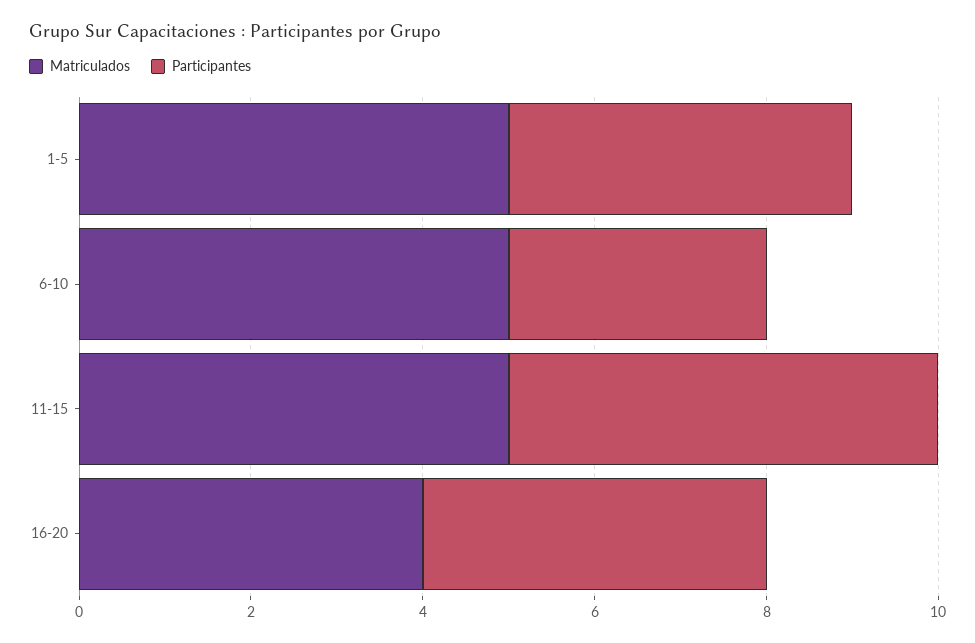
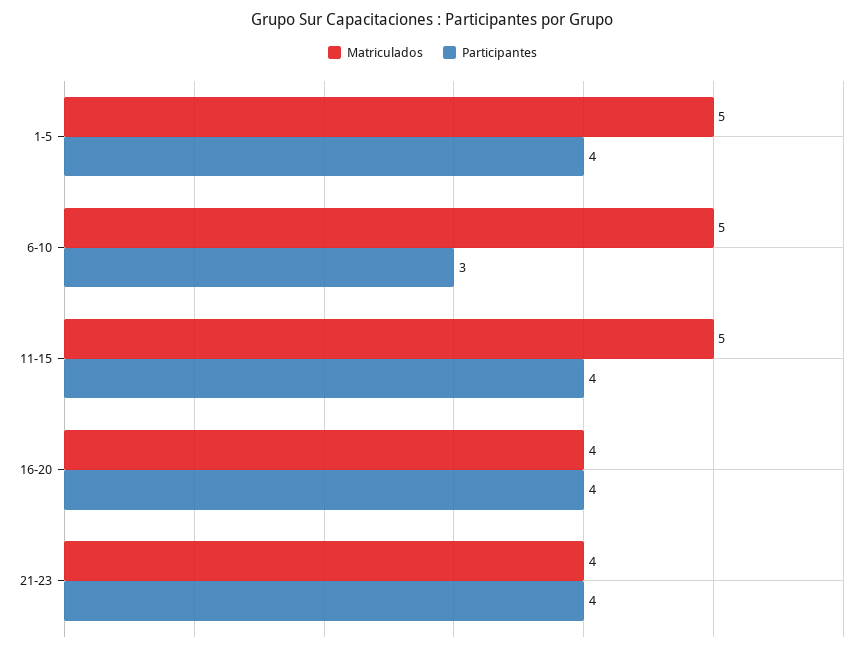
Participantes, 11-15: 5 -> 4
Matriculados, 21-23: none -> 4
Participantes, 21-23: none -> 4

